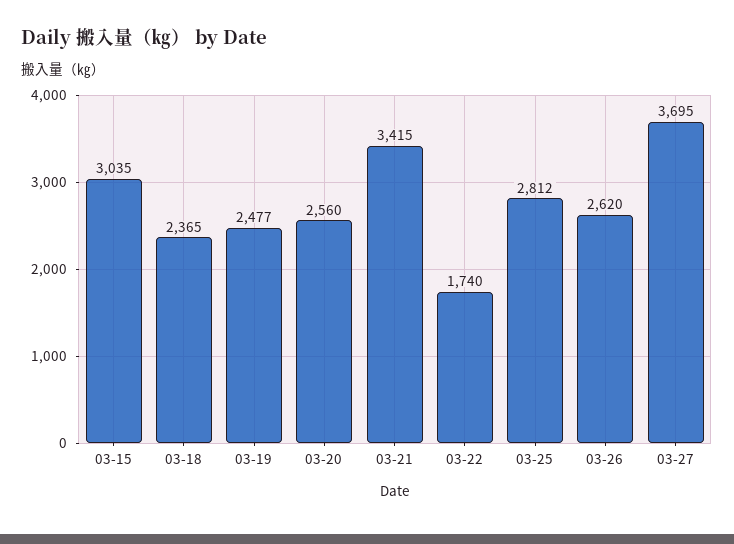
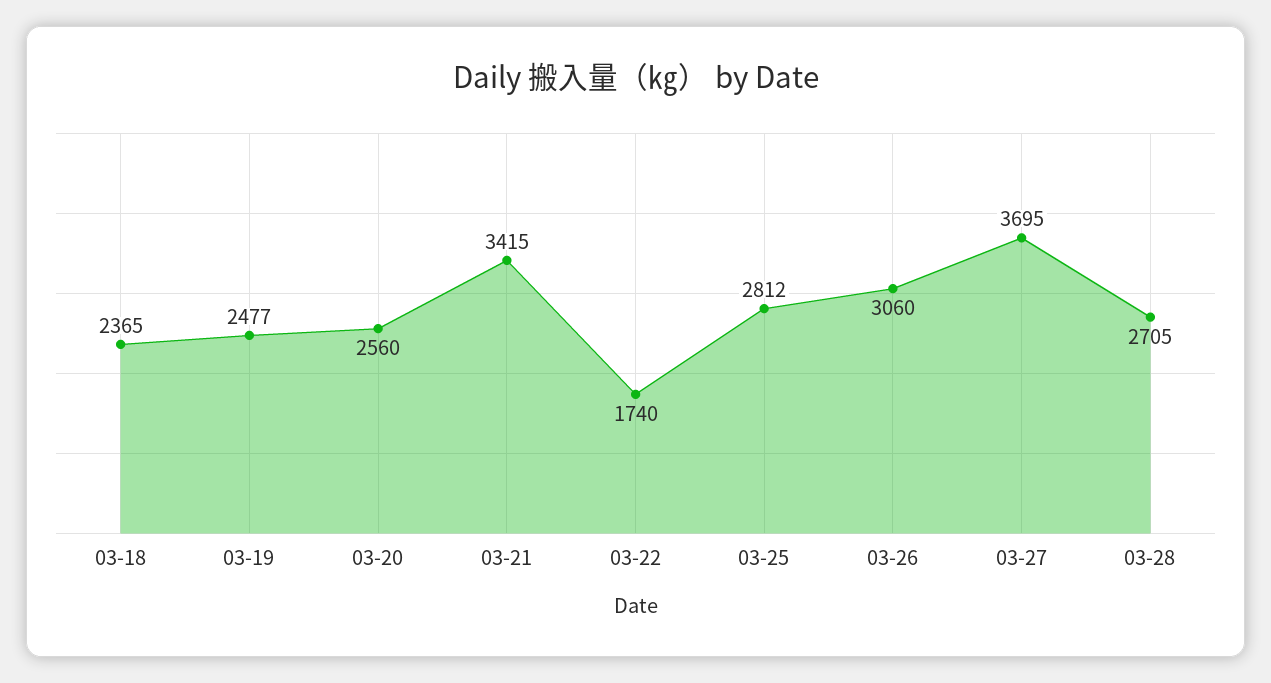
03-15: 3035 -> none
03-26: 2620 -> 3060
03-28: none -> 2705

